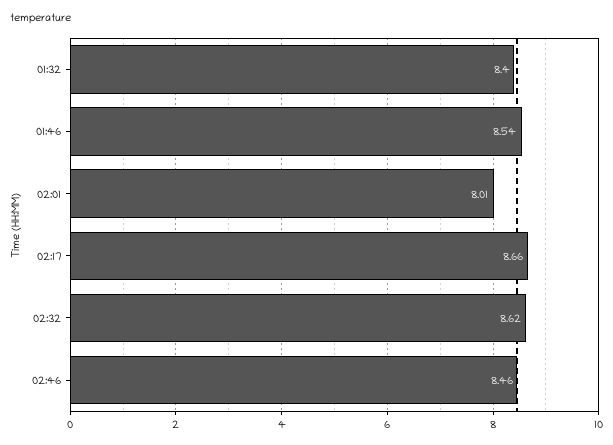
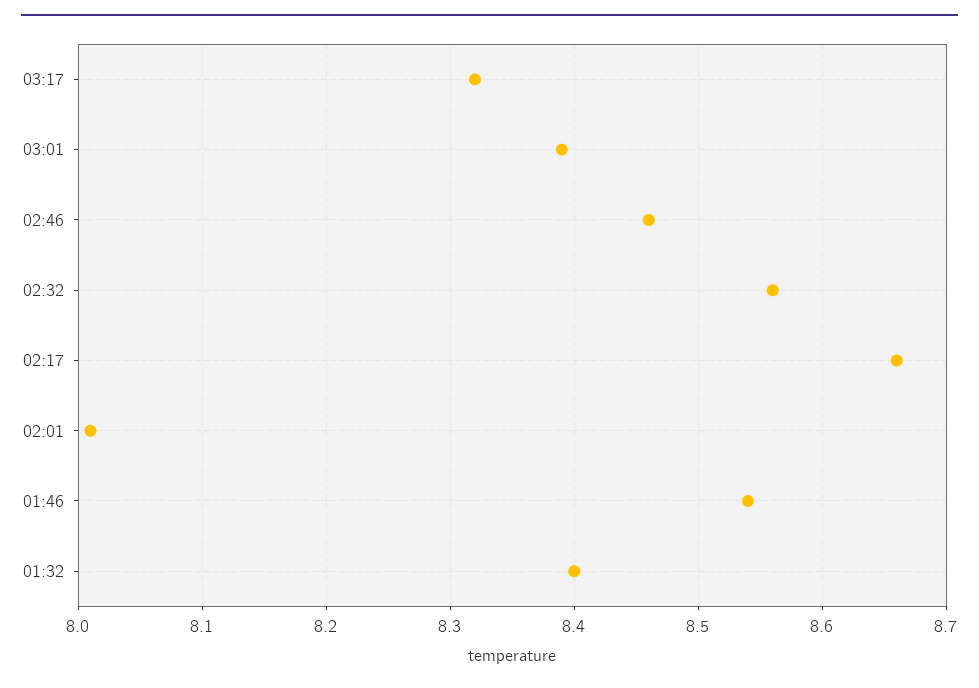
02:32: 8.62 -> 8.56
03:17: none -> 8.32
03:01: none -> 8.39

